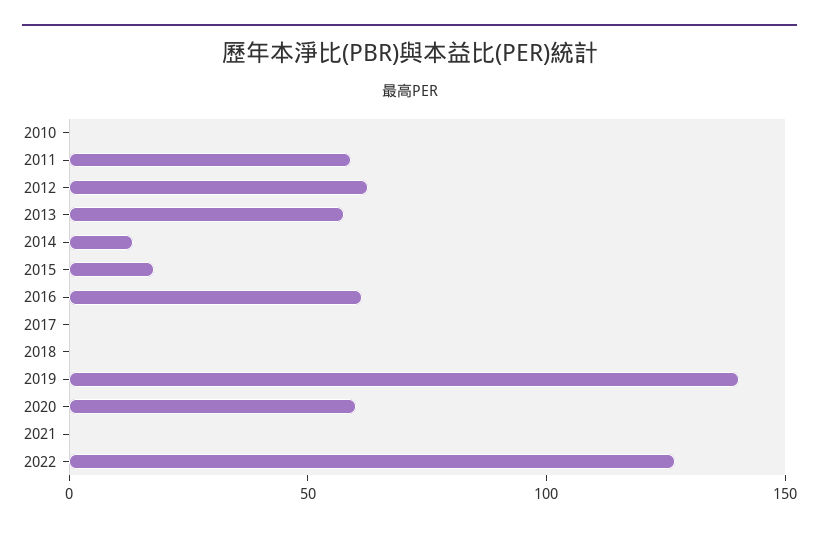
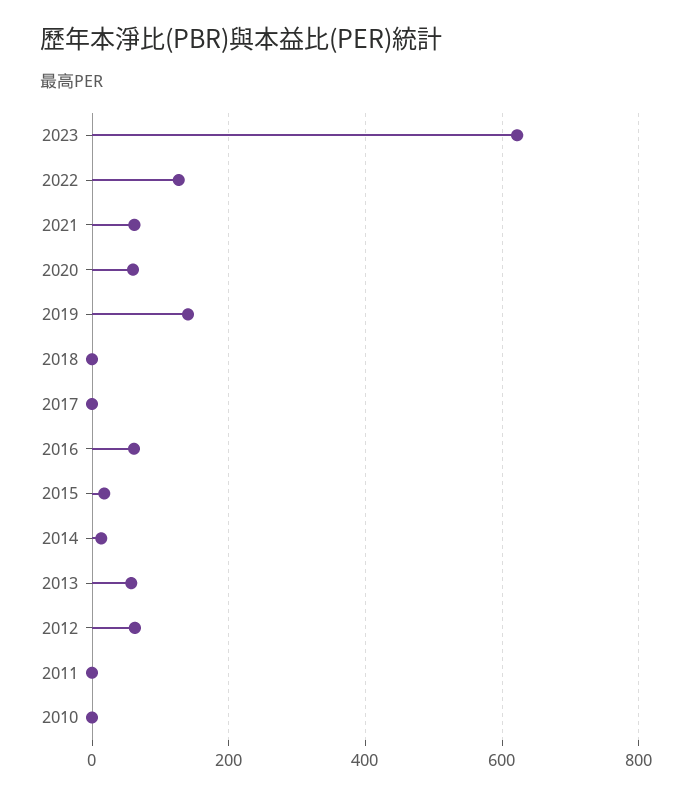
2011: 60 -> 0
2021: 0 -> 60
2023: none -> 620

